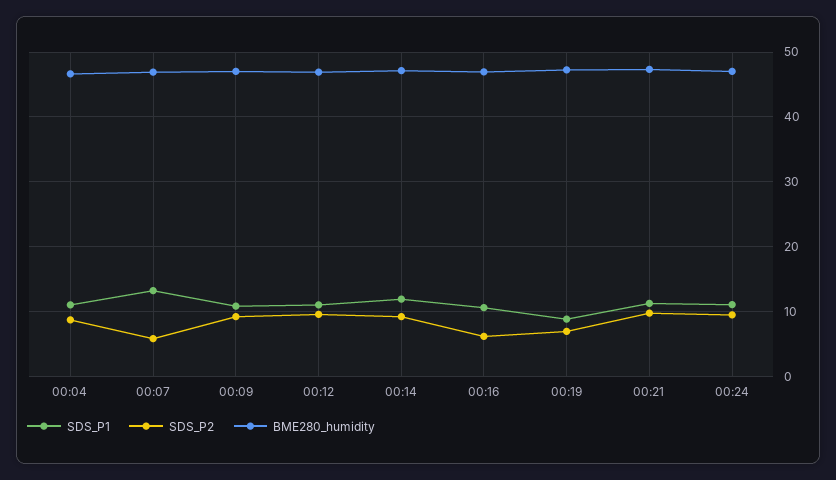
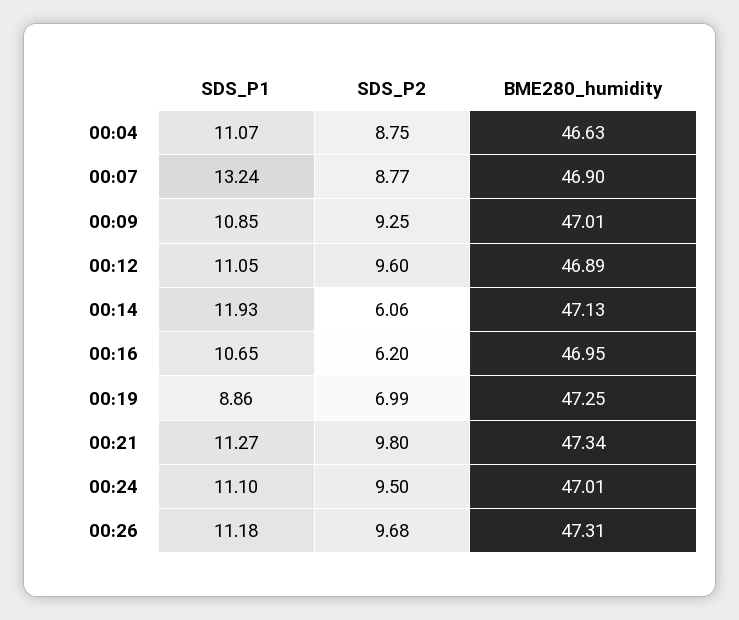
SDS_P2, 00:07: 6 -> 8.77
SDS_P2, 00:14: 9 -> 6.06
SDS_P1, 00:26: none -> 11.18
SDS_P2, 00:26: none -> 9.68
BME280_humidity, 00:26: none -> 47.31

